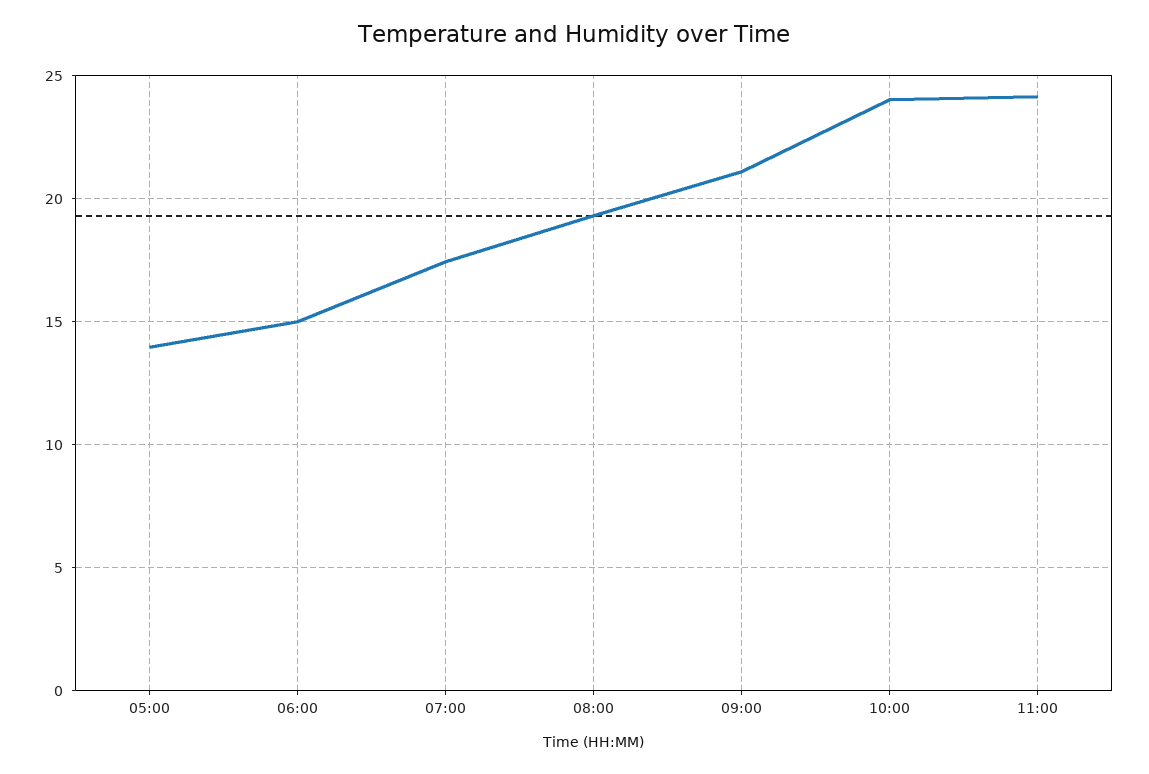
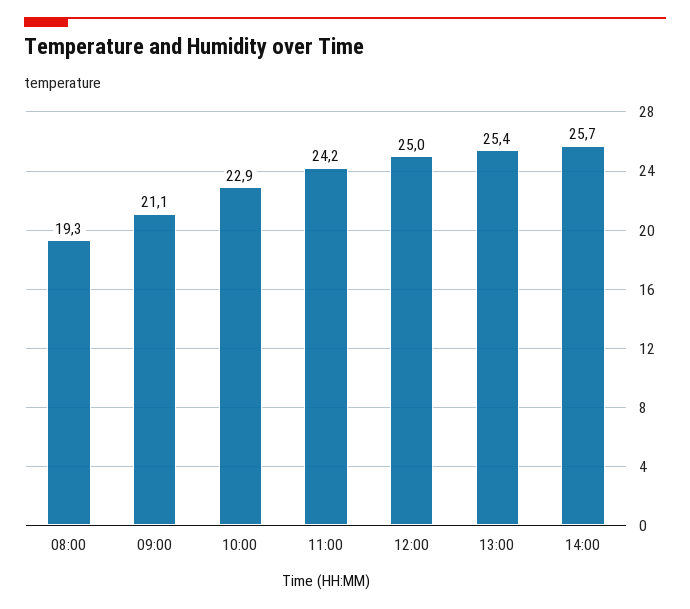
05:00: 14 -> none
06:00: 15 -> none
07:00: 17.5 -> none
10:00: 24 -> 22.9
12:00: none -> 25
13:00: none -> 25.4
14:00: none -> 25.7

